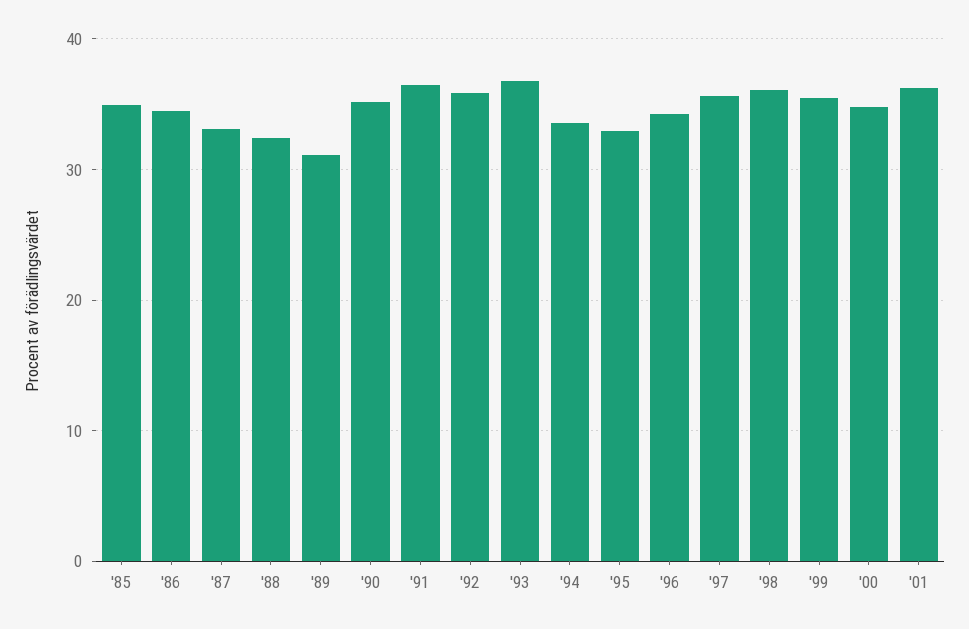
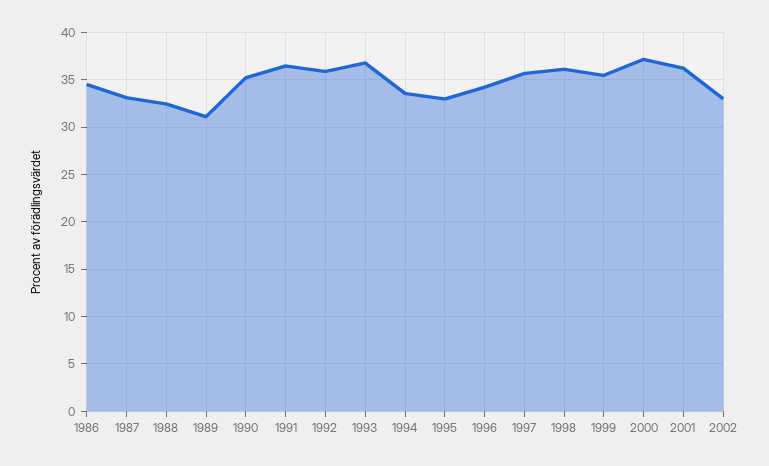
'85: 35 -> none
'00: 35 -> 37
2002: none -> 33

